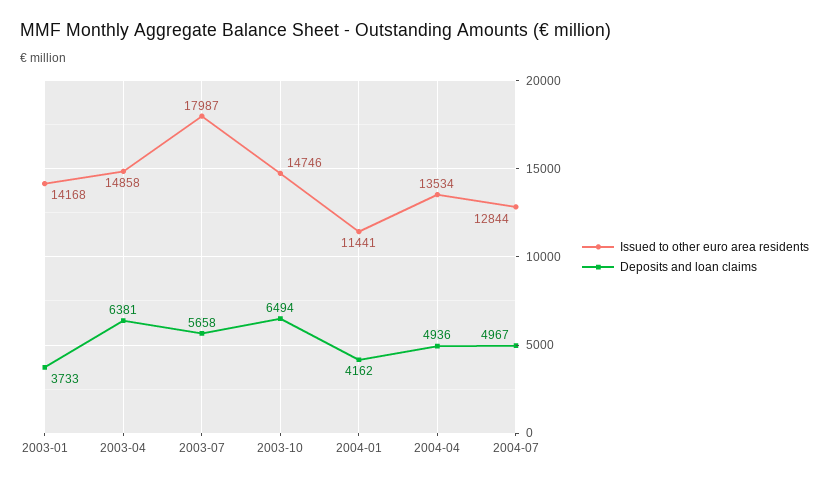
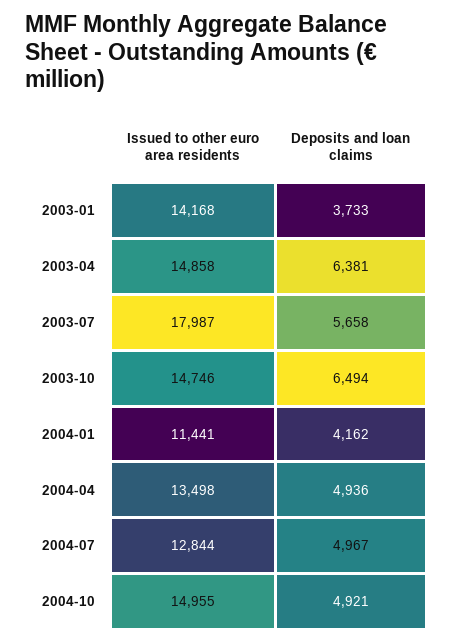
Issued to other euro area residents, 2004-04: 13534 -> 13498
Issued to other euro area residents, 2004-10: none -> 14955
Deposits and loan claims, 2004-10: none -> 4921

